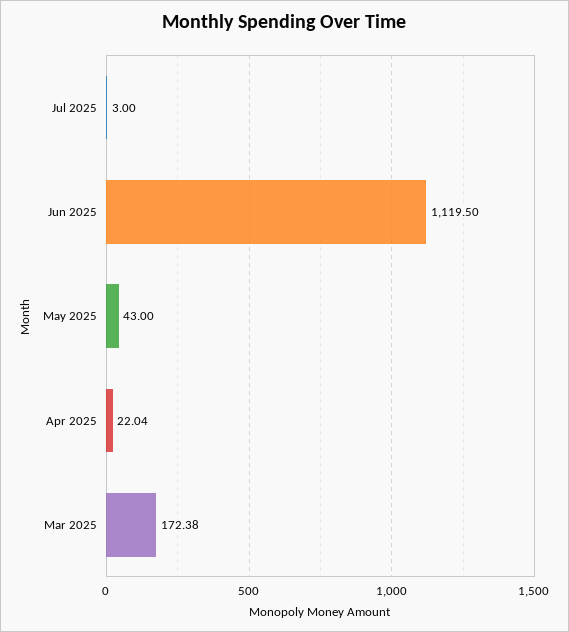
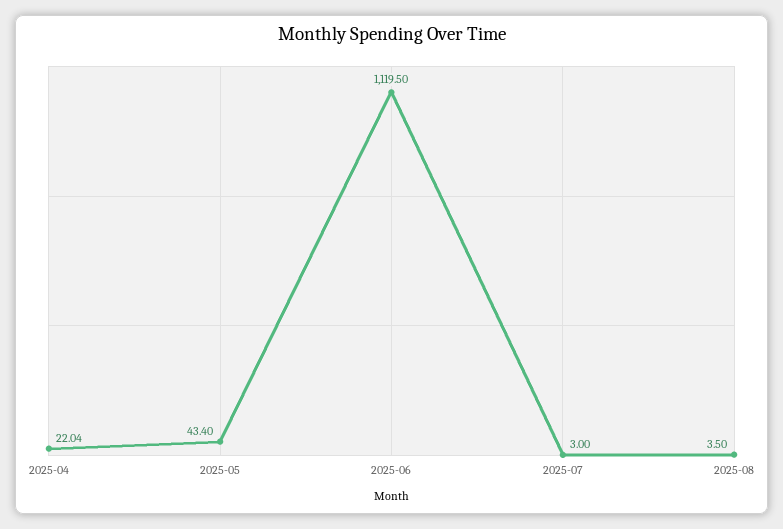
May 2025: 43 -> 43.4
Mar 2025: 172.38 -> none
2025-08: none -> 3.5

